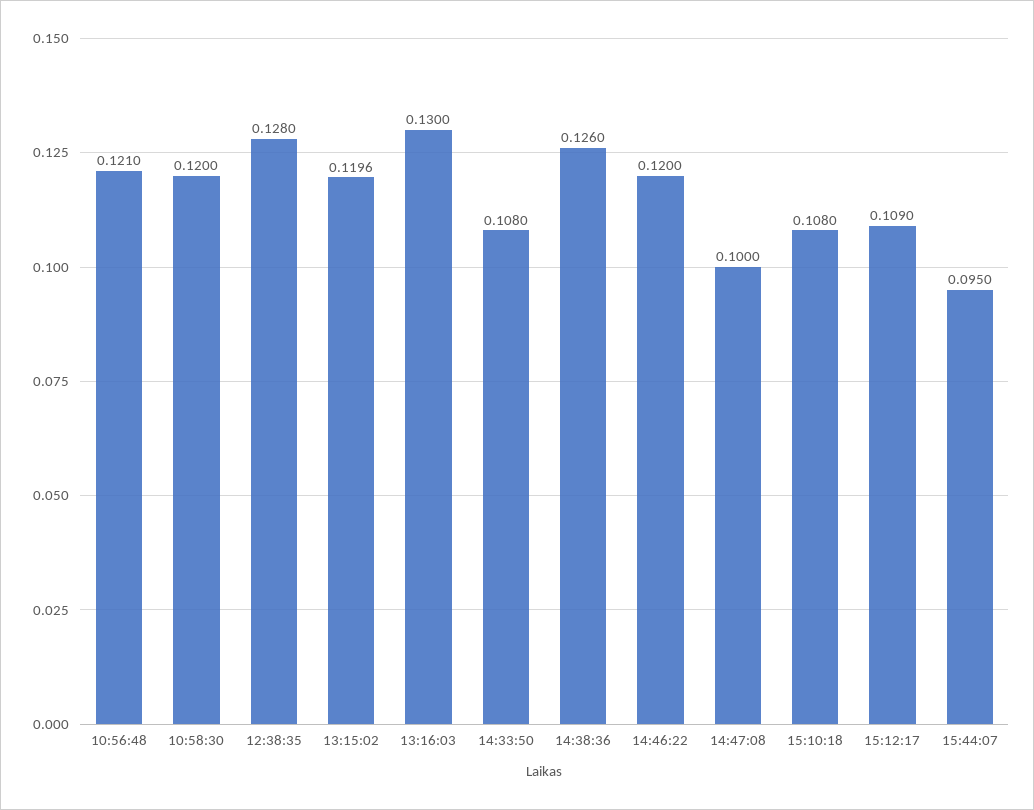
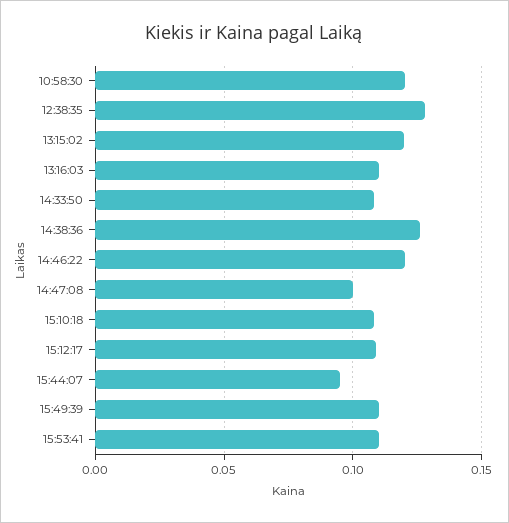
10:56:48: 0.121 -> none
13:16:03: 0.13 -> 0.11
15:49:39: none -> 0.11
15:53:41: none -> 0.11

